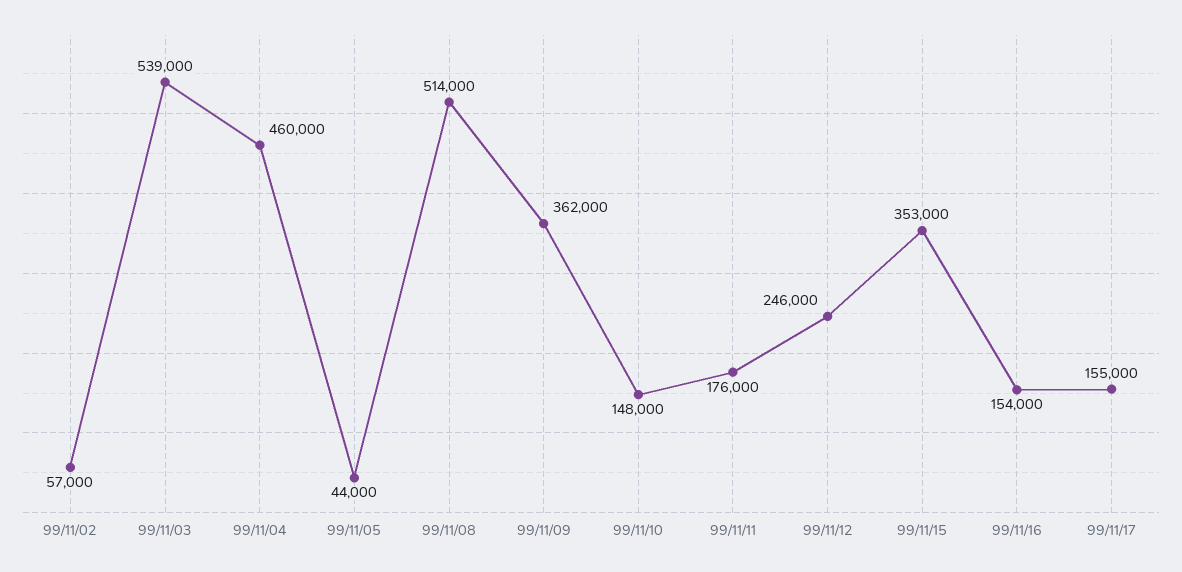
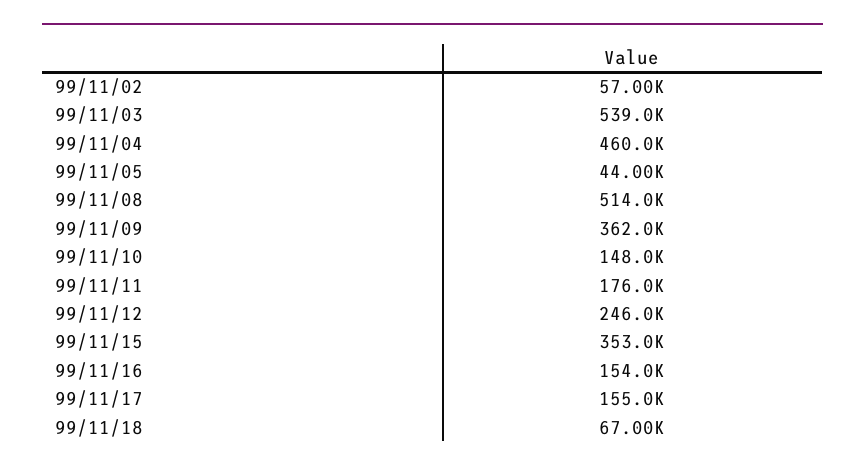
99/11/18: none -> 67000

